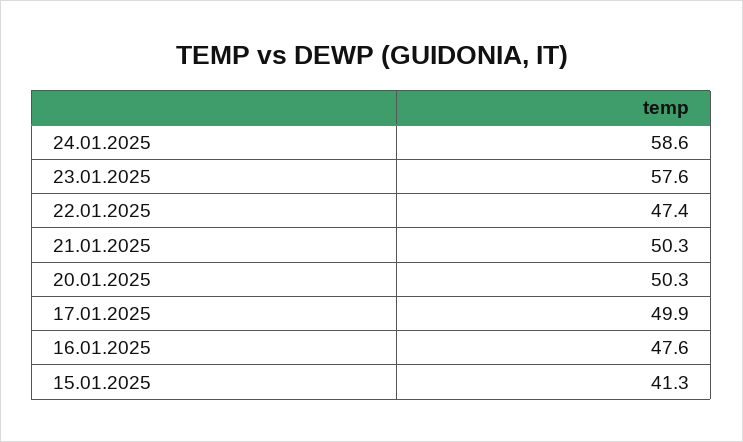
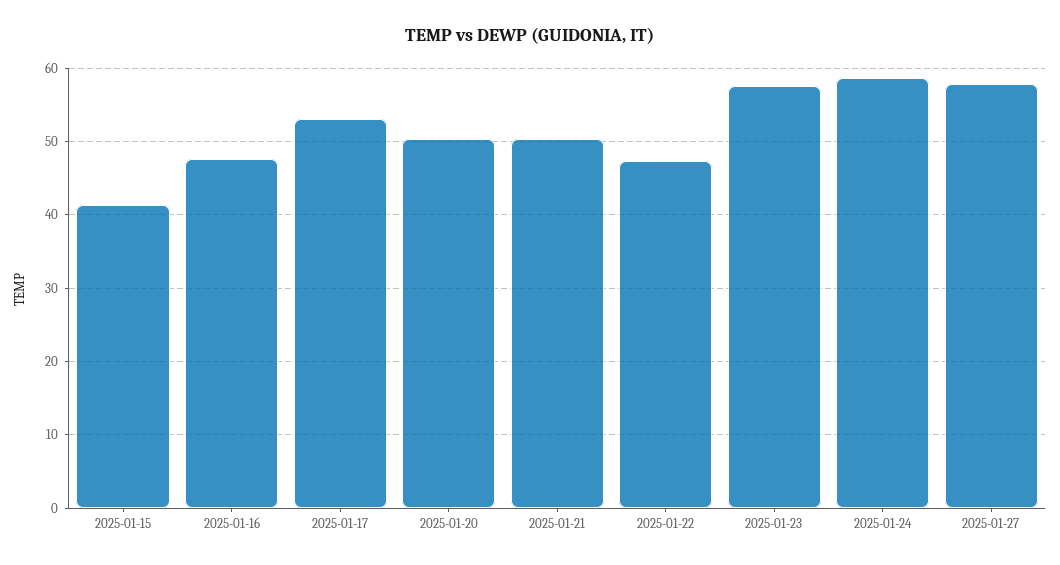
17.01.2025: 49.9 -> 53
2025-01-27: none -> 58

